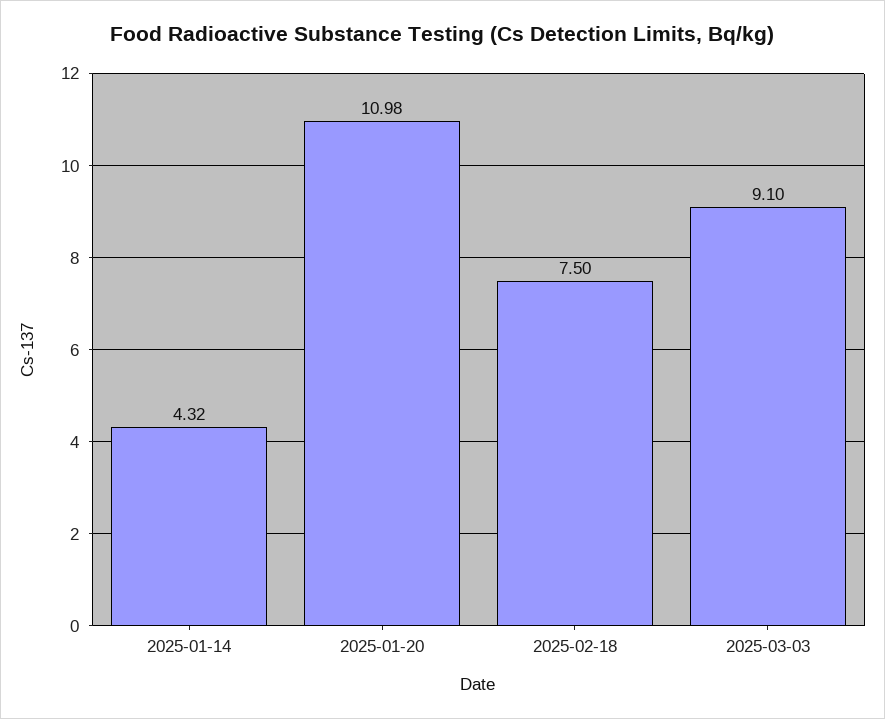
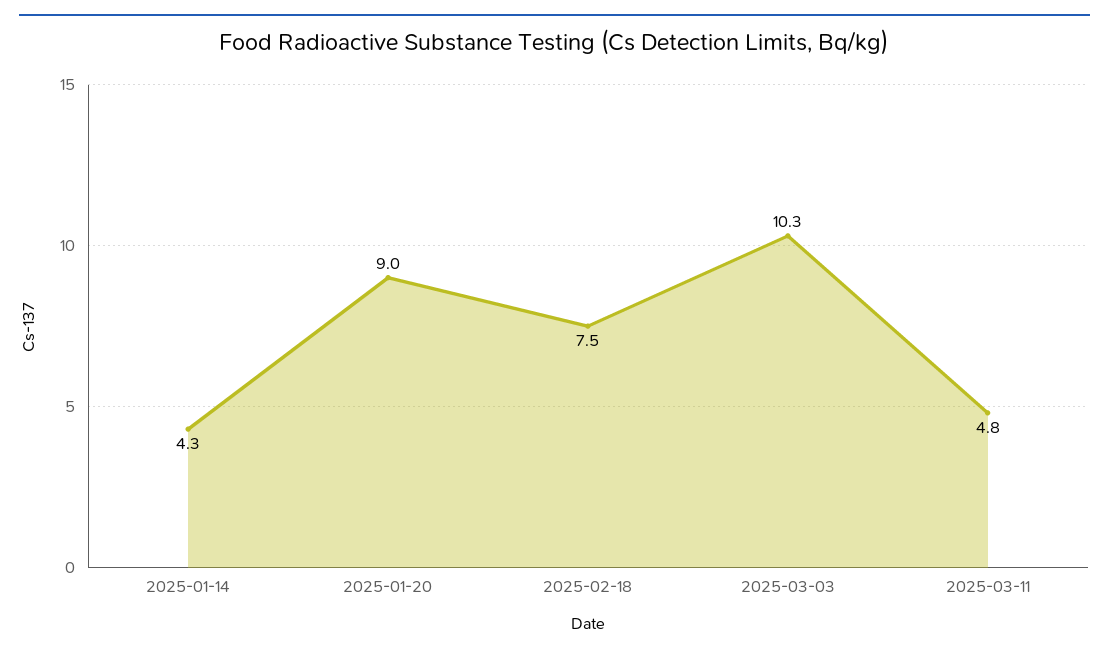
2025-01-20: 10.98 -> 9
2025-03-03: 9.1 -> 10.3
2025-03-11: none -> 4.8

